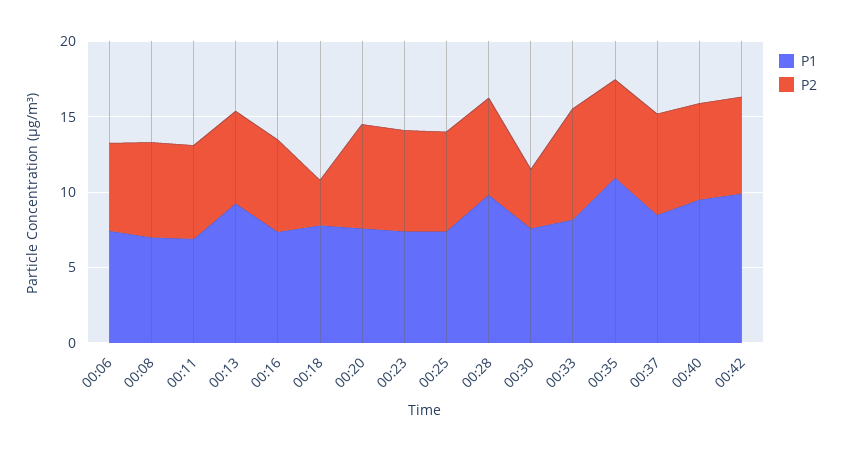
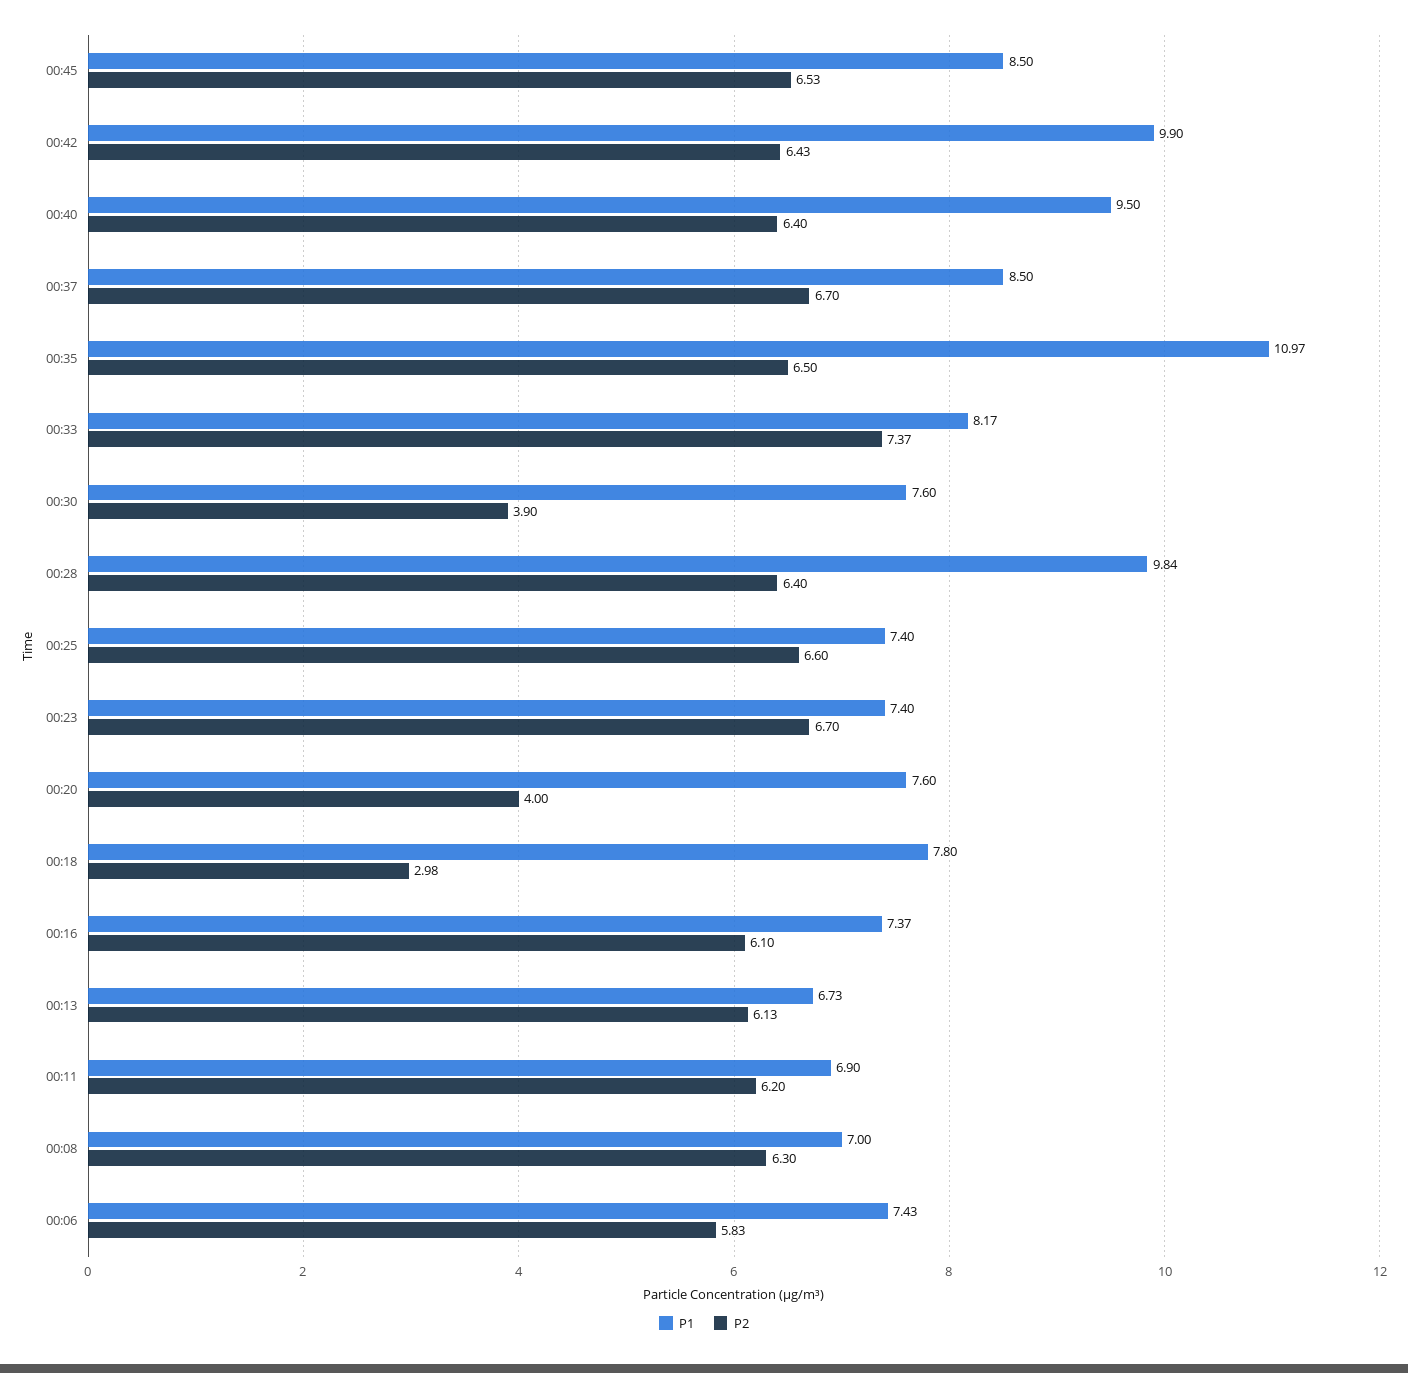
P1, 00:13: 9 -> 6.73
P2, 00:20: 7 -> 4
P1, 00:45: none -> 8.5
P2, 00:45: none -> 6.53

